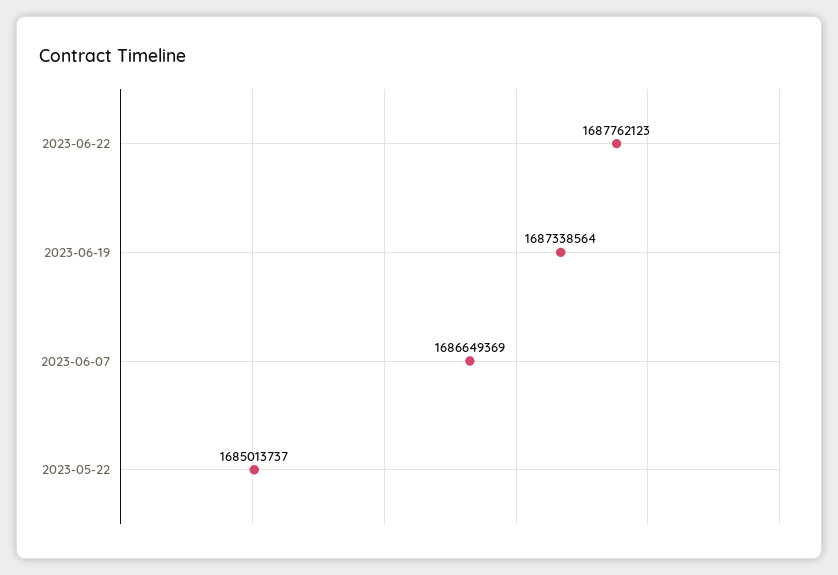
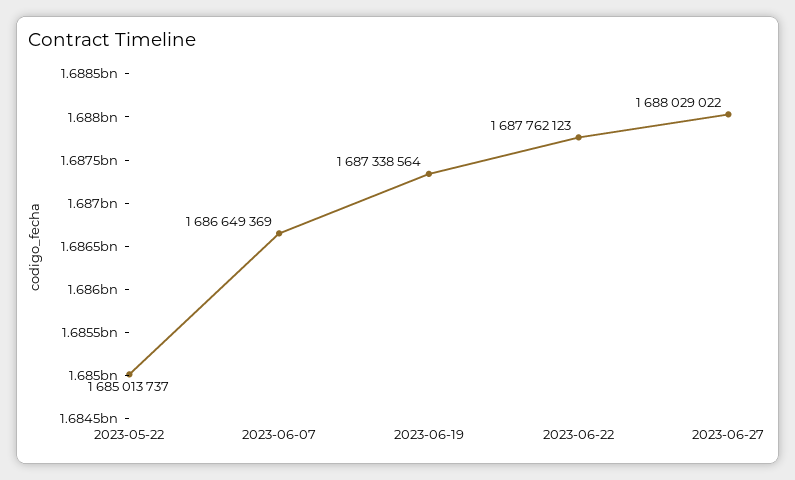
2023-06-27: none -> 1688029022

